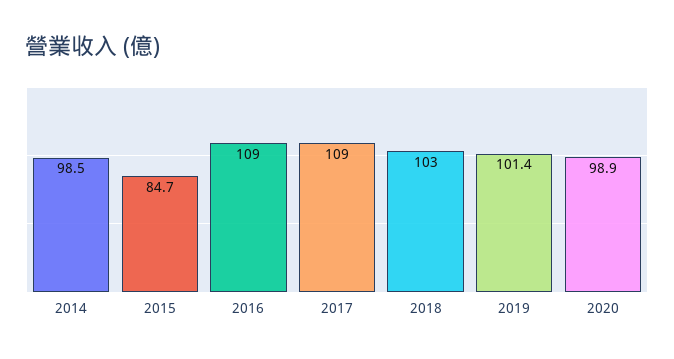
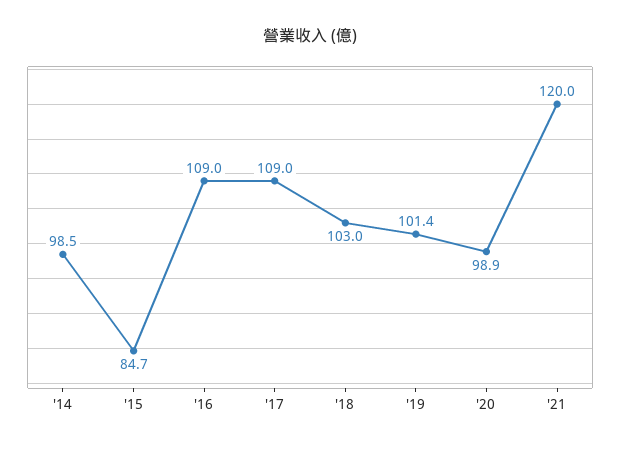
'21: none -> 120

